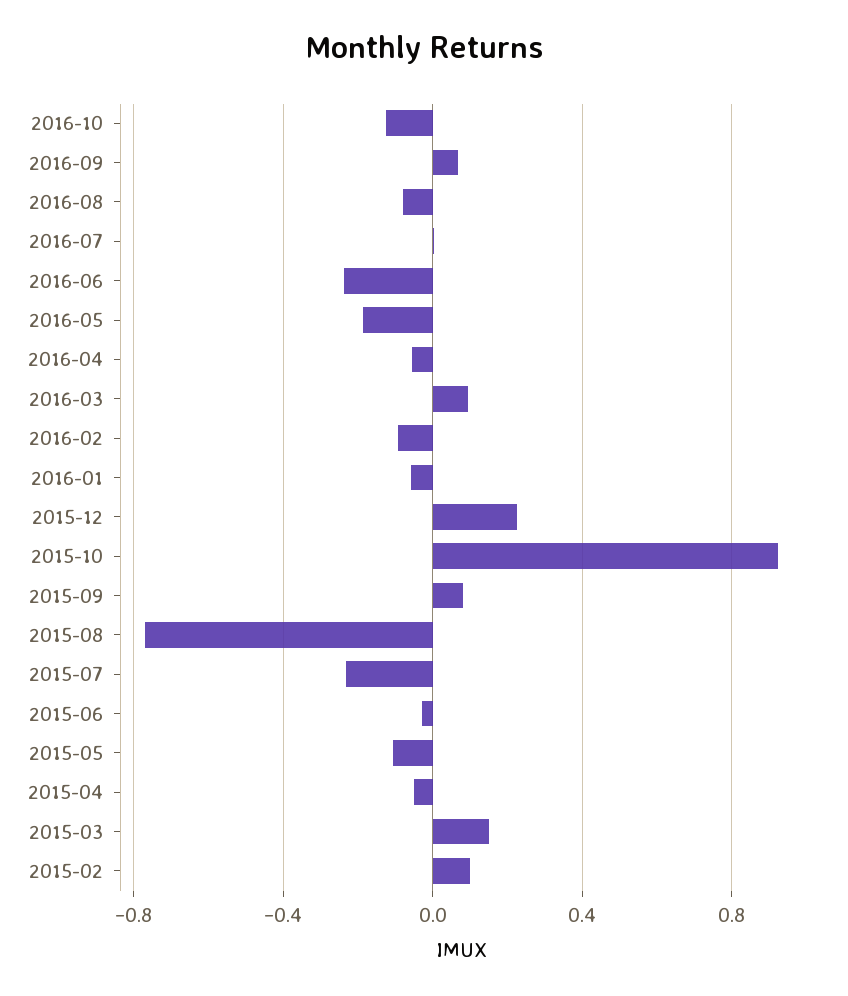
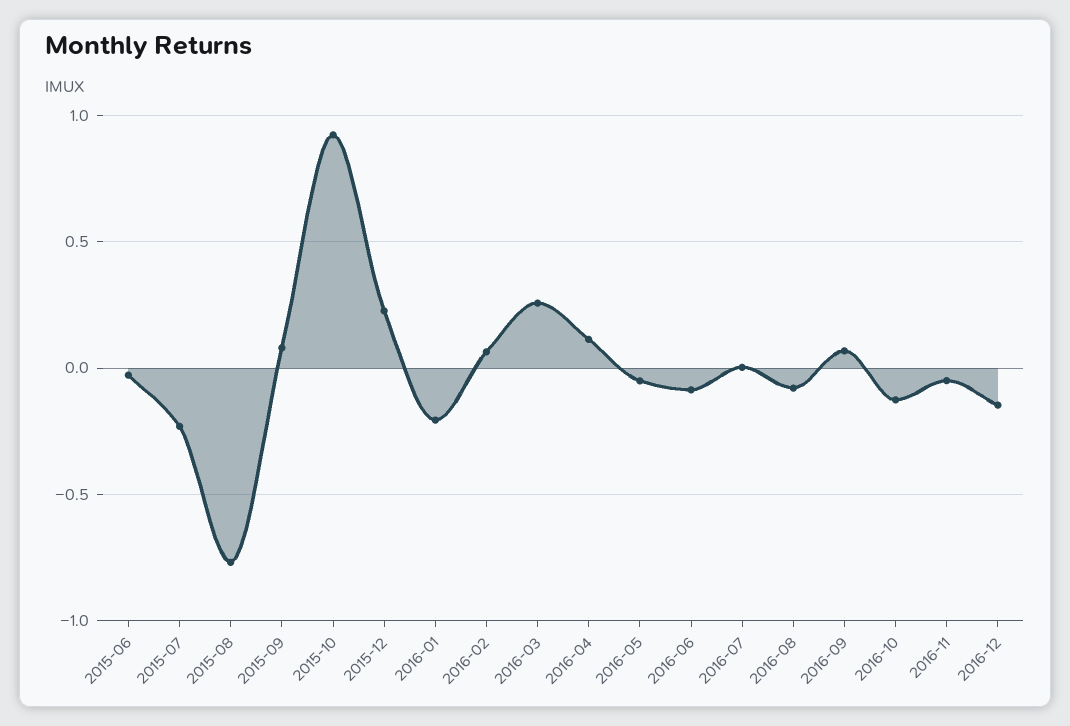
2016-06: -0.25 -> -0.1
2016-05: -0.2 -> -0.05
2016-04: -0.05 -> 0.1
2016-03: 0.1 -> 0.25
2016-02: -0.1 -> 0.05
2016-01: -0.05 -> -0.2
2015-05: -0.1 -> none
2015-04: -0.05 -> none
2015-03: 0.15 -> none
2015-02: 0.1 -> none
2016-11: none -> -0.05
2016-12: none -> -0.15

